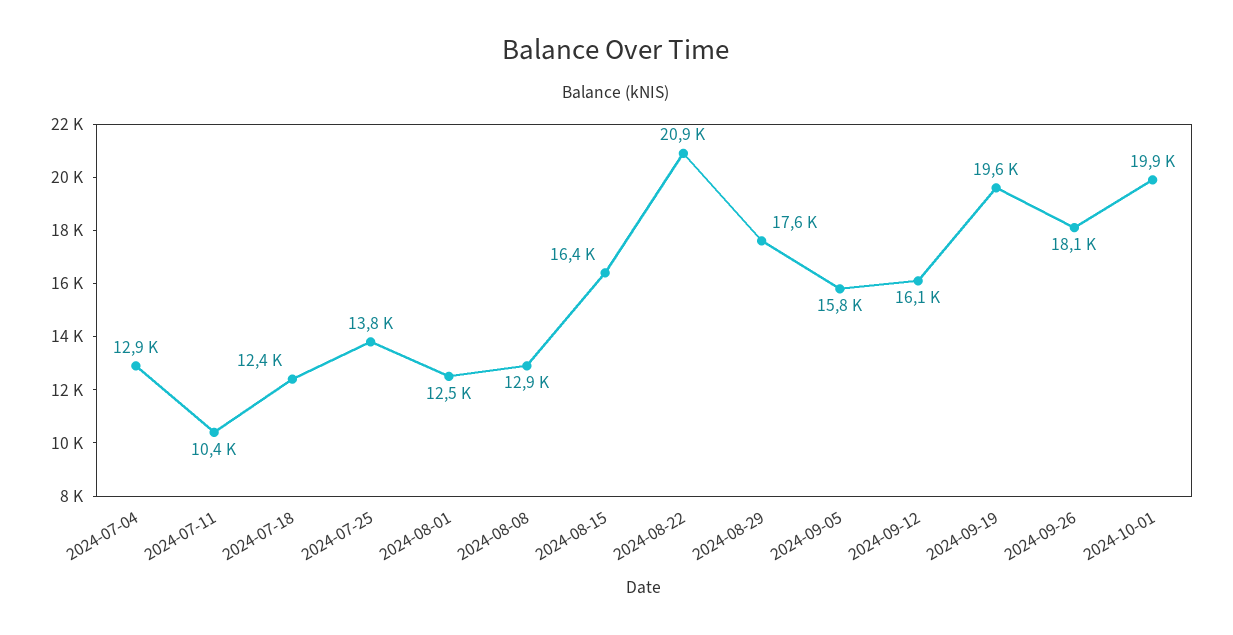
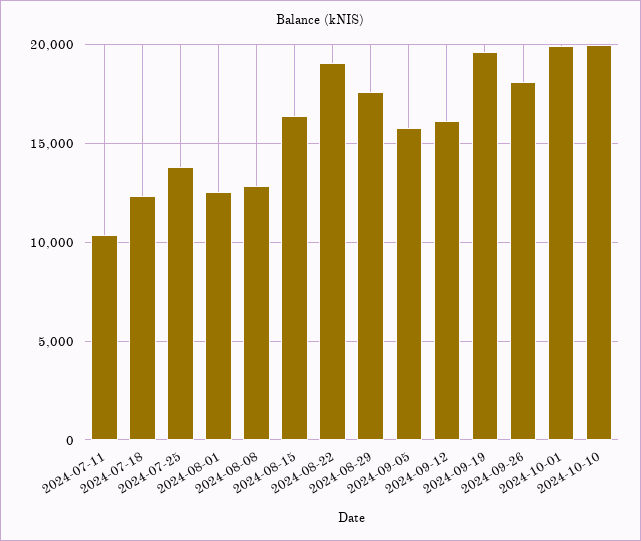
2024-07-04: 12900 -> none
2024-08-22: 20900 -> 19000
2024-10-10: none -> 20000

